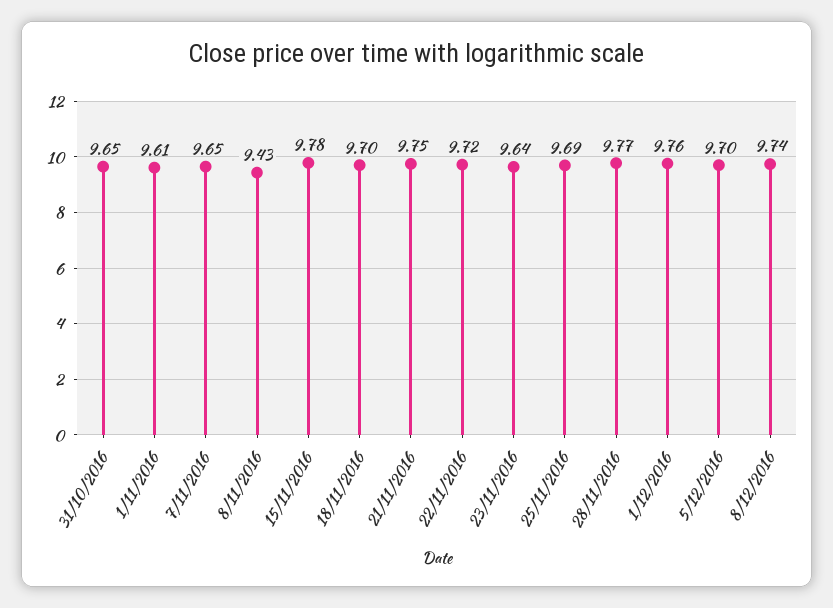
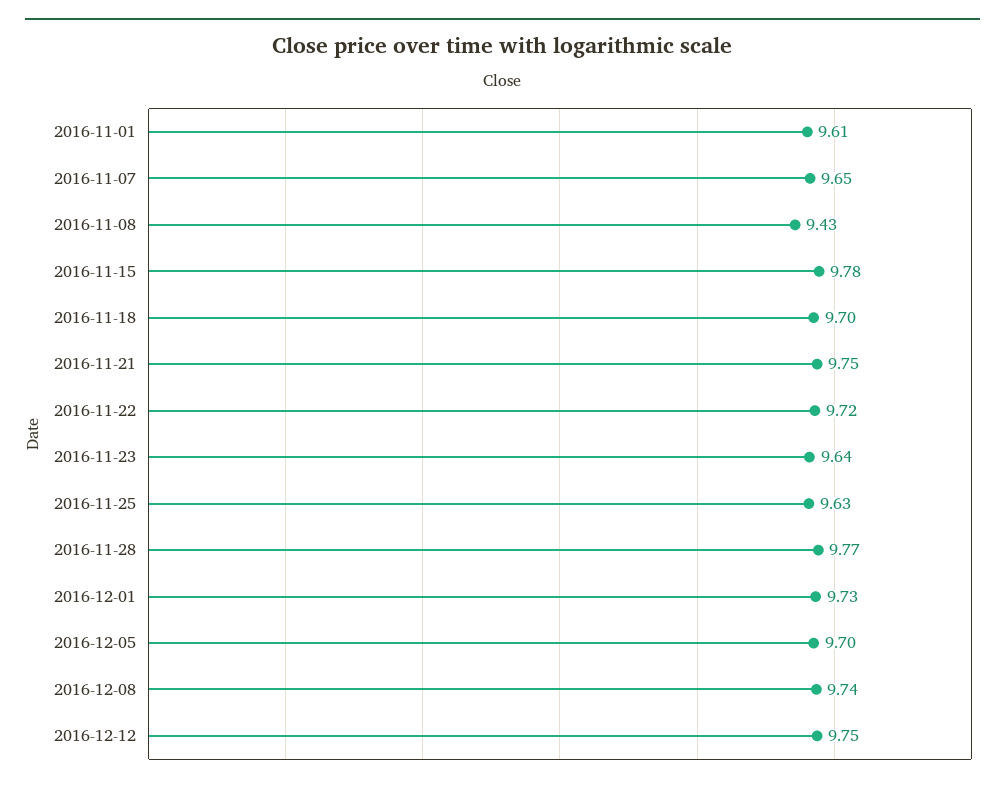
31/10/2016: 9.65 -> none
25/11/2016: 9.69 -> 9.63
1/12/2016: 9.76 -> 9.73
2016-12-12: none -> 9.75

